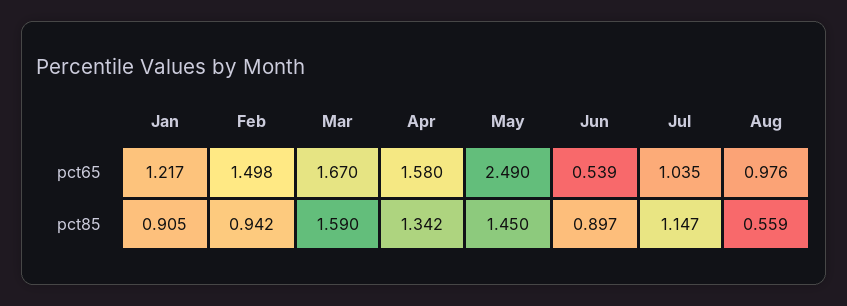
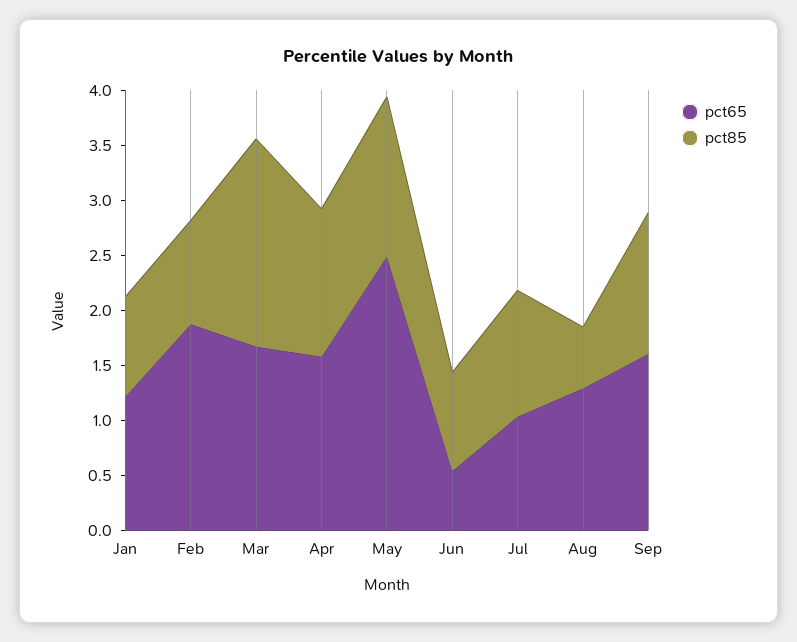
pct65, Feb: 1.498 -> 1.9
pct65, Aug: 0.976 -> 1.3
pct85, Mar: 1.59 -> 1.9
pct65, Sep: none -> 1.6
pct85, Sep: none -> 1.3

